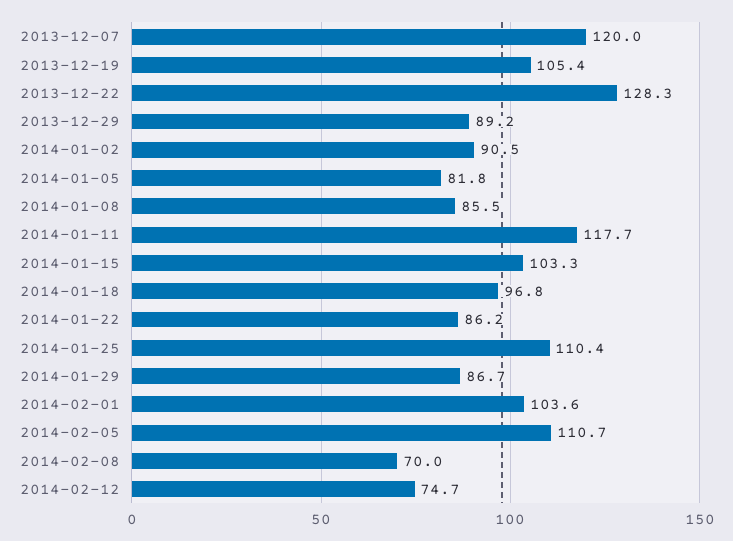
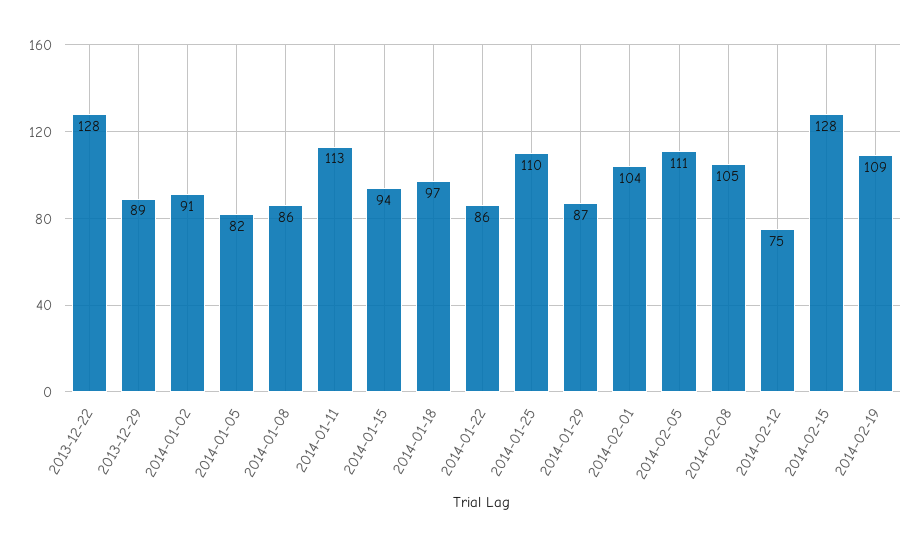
2013-12-07: 120 -> none
2013-12-19: 105.4 -> none
2014-01-11: 117.7 -> 113
2014-01-15: 103.3 -> 94
2014-02-08: 70 -> 105
2014-02-15: none -> 128
2014-02-19: none -> 109

